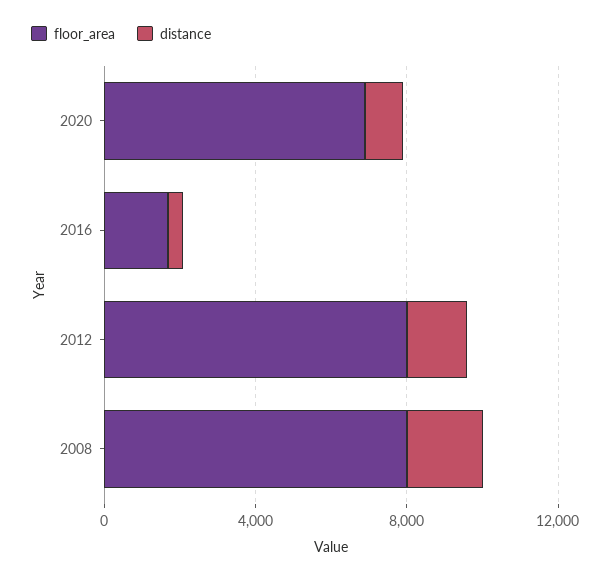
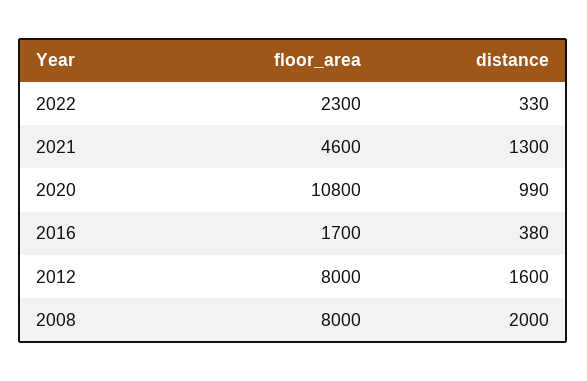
floor_area, 2020: 7000 -> 10800
floor_area, 2022: none -> 2300
distance, 2022: none -> 330
floor_area, 2021: none -> 4600
distance, 2021: none -> 1300

